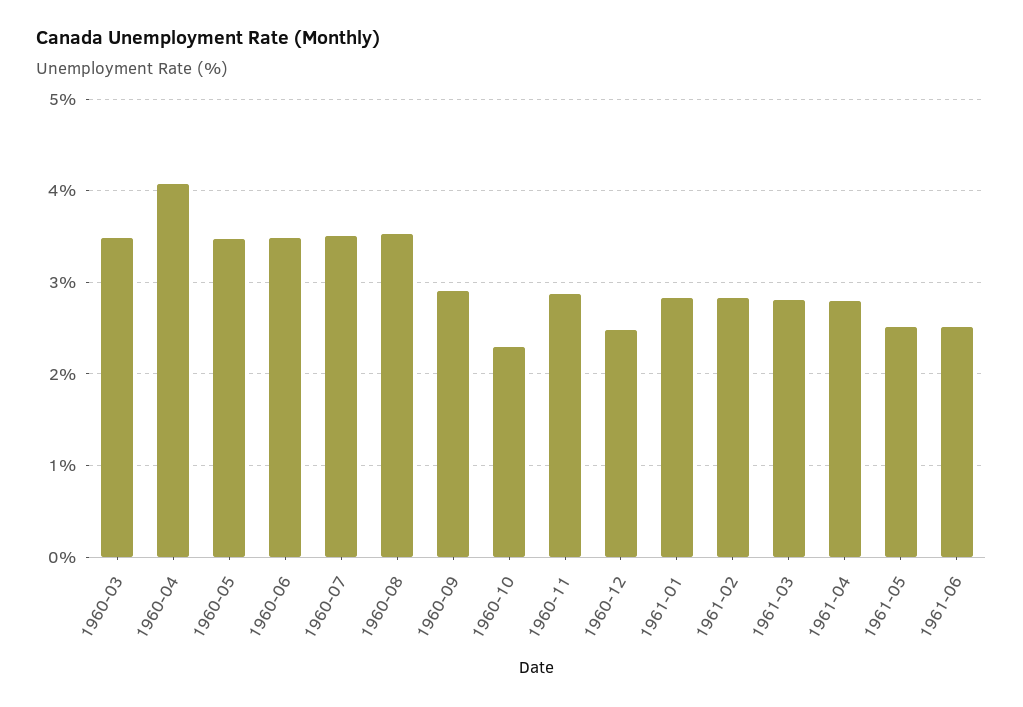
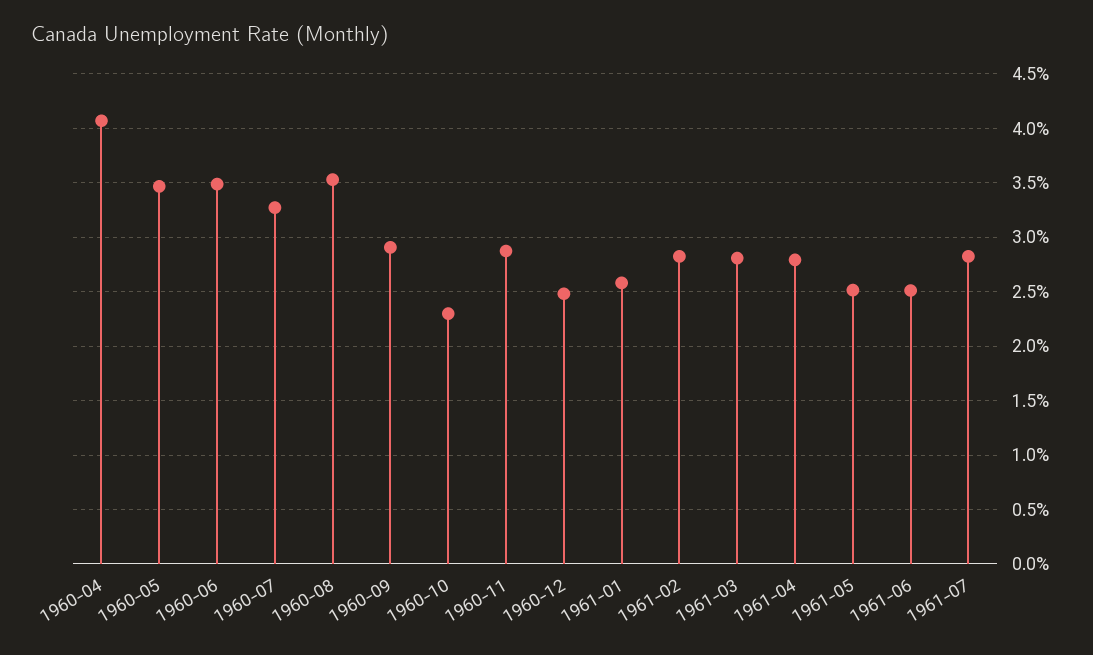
1960-03: 3.5 -> none
1960-07: 3.5 -> 3.3
1961-01: 2.8 -> 2.6
1961-07: none -> 2.8

